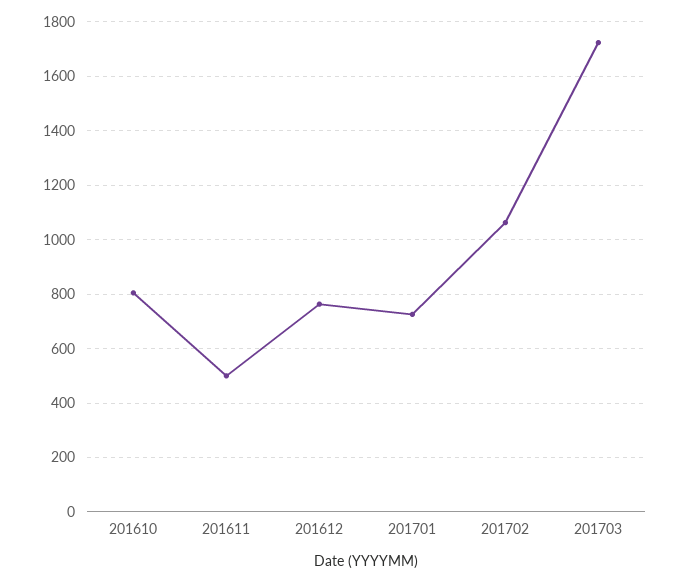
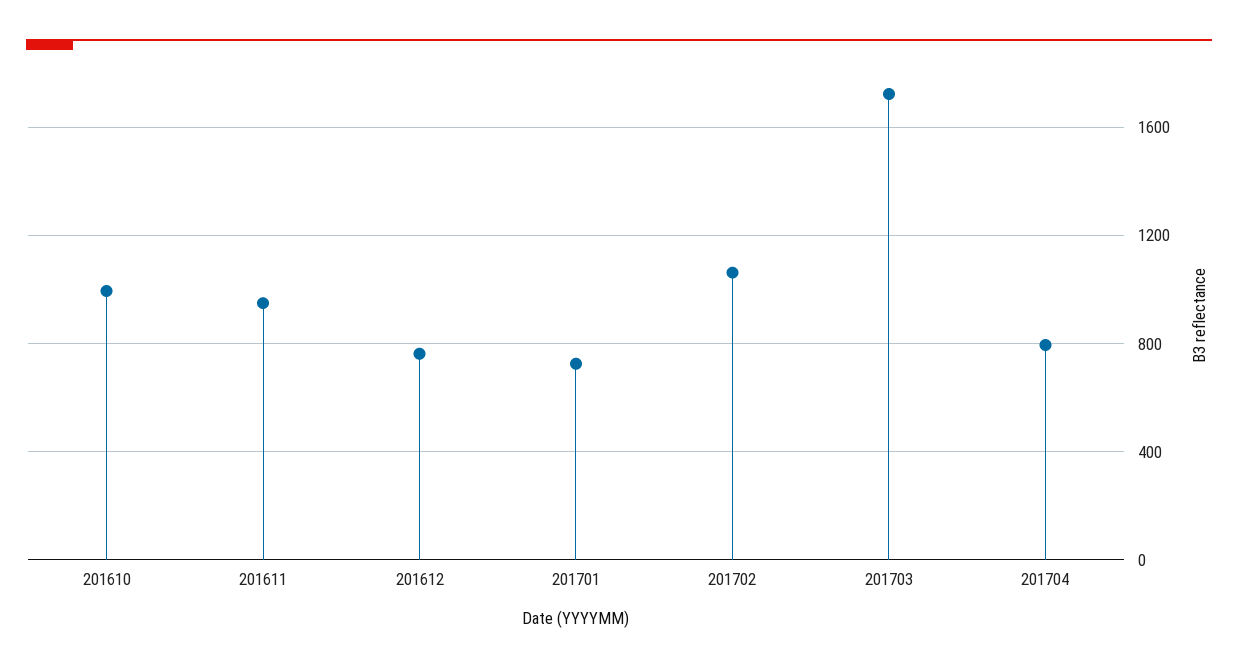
201610: 800 -> 1000
201611: 500 -> 950
201704: none -> 800

